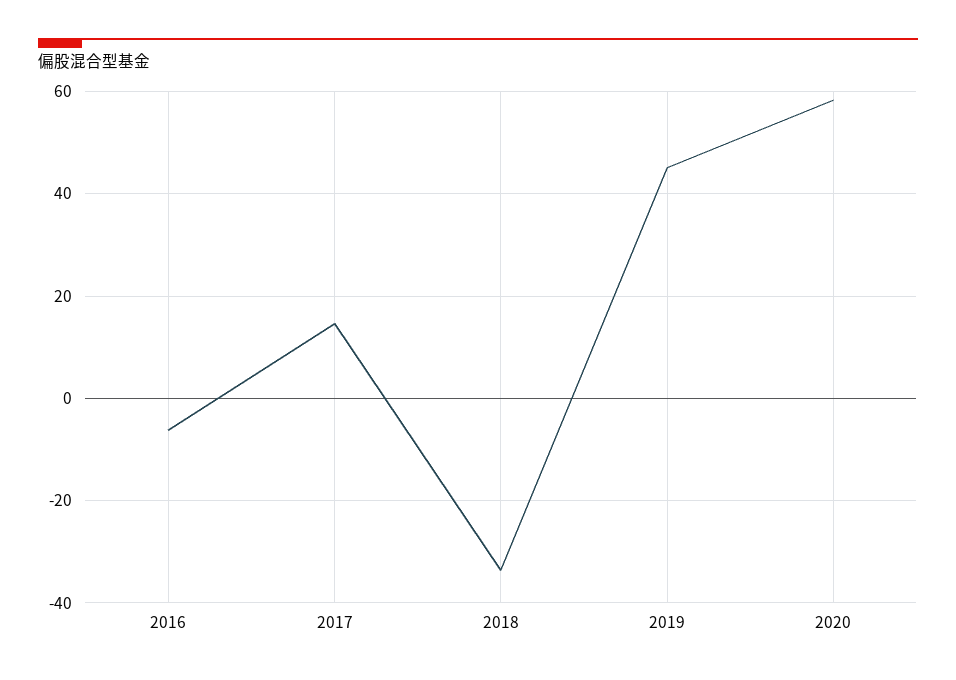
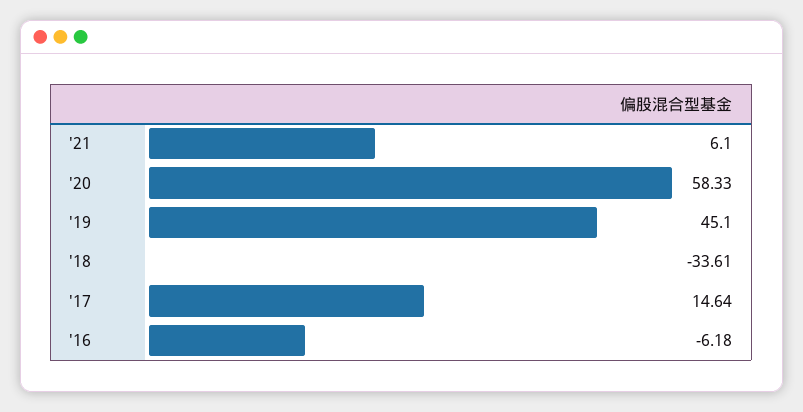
'21: none -> 6.1

